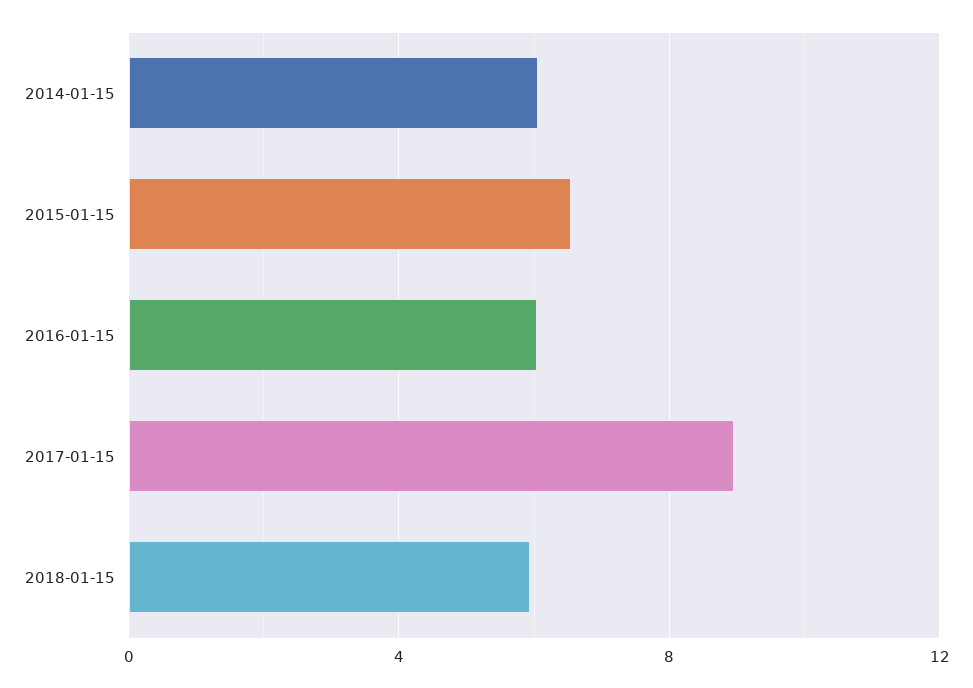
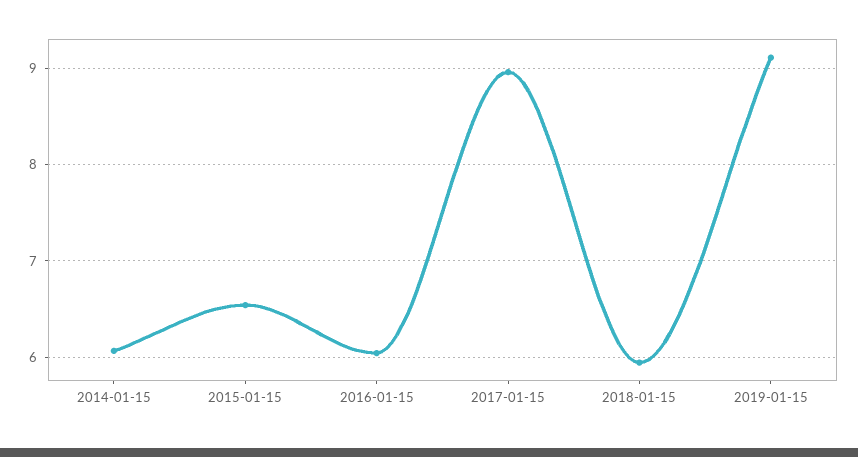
2019-01-15: none -> 9.1

